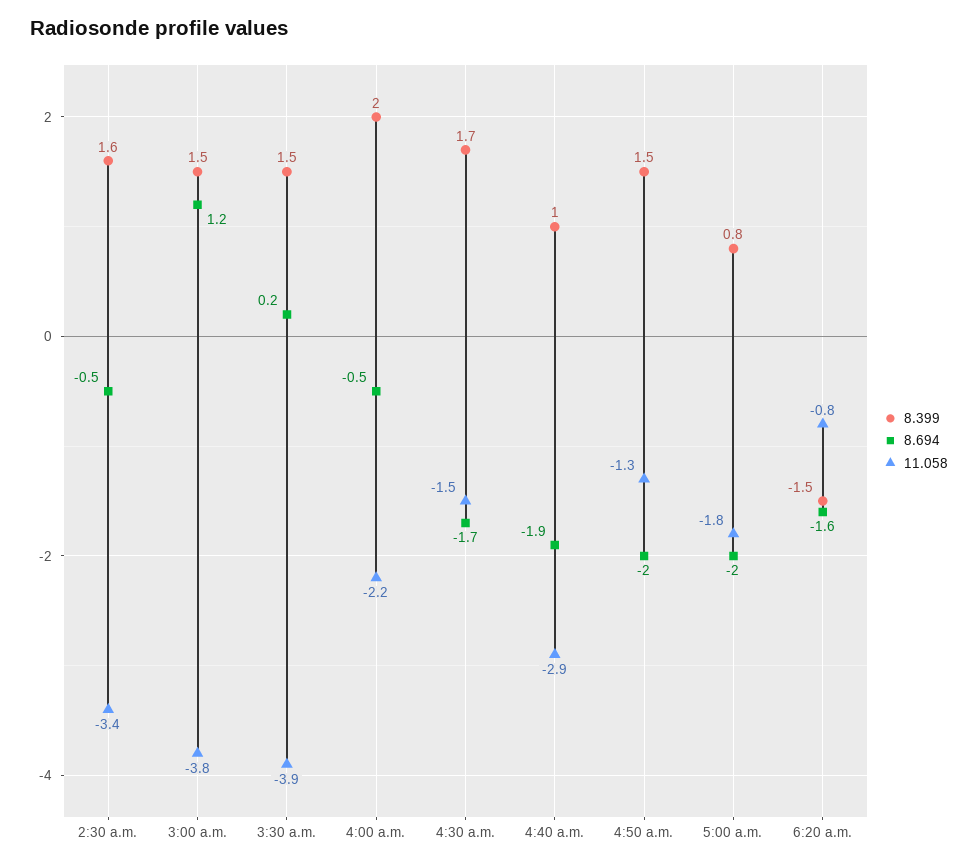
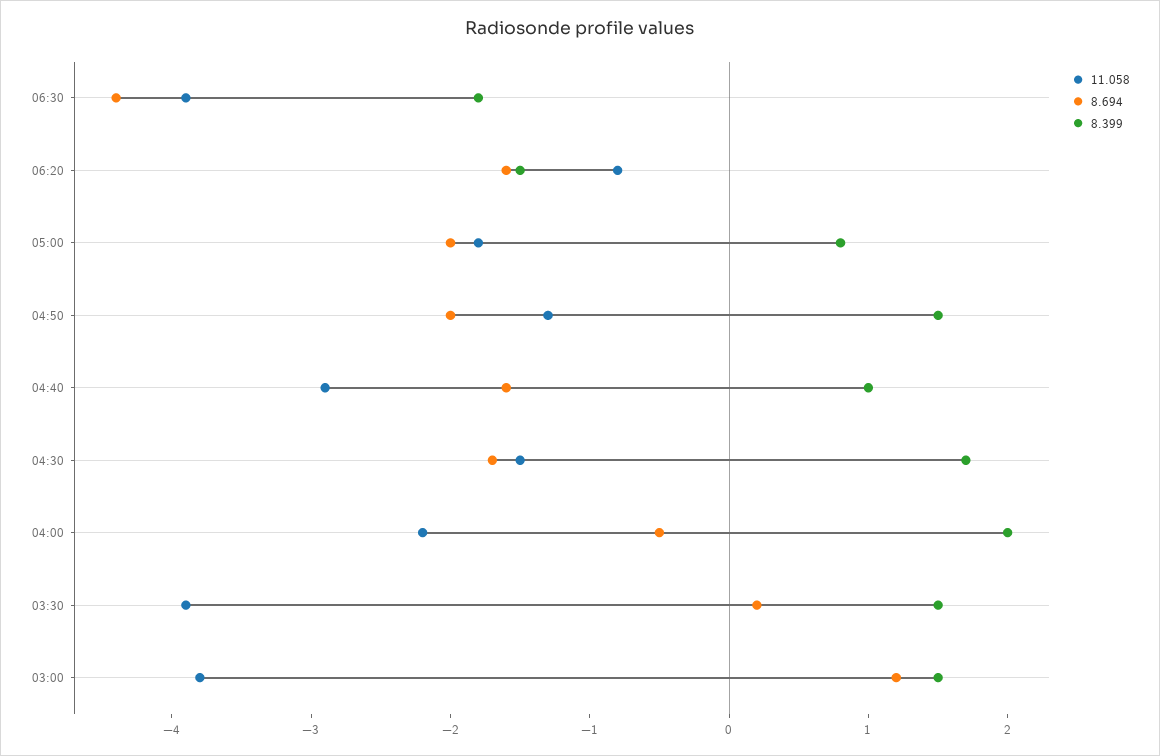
8.399, 2:30 a.m.: 1.6 -> none
8.694, 2:30 a.m.: -0.5 -> none
11.058, 2:30 a.m.: -3.4 -> none
8.694, 4:40 a.m.: -1.9 -> -1.6
11.058, 06:30: none -> -3.9
8.694, 06:30: none -> -4.4
8.399, 06:30: none -> -1.8

